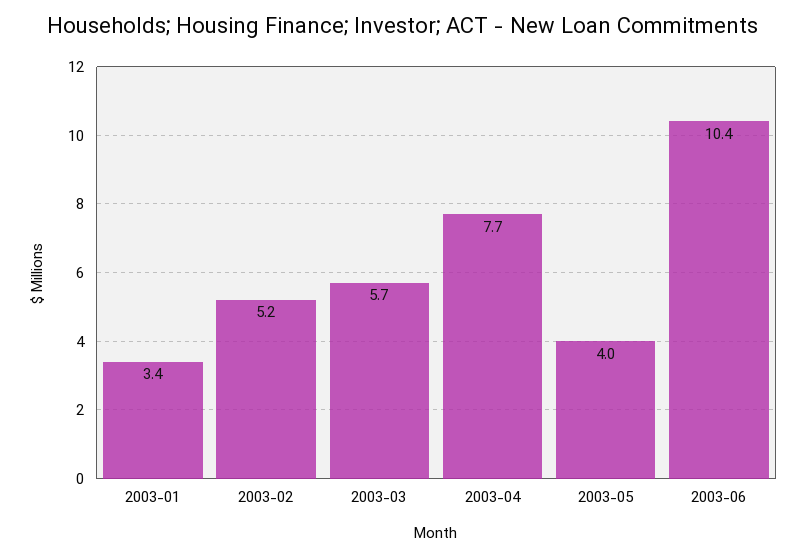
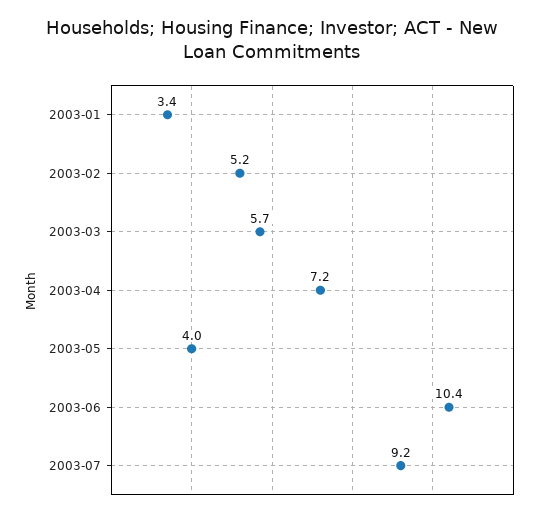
2003-04: 7.7 -> 7.2
2003-07: none -> 9.2

